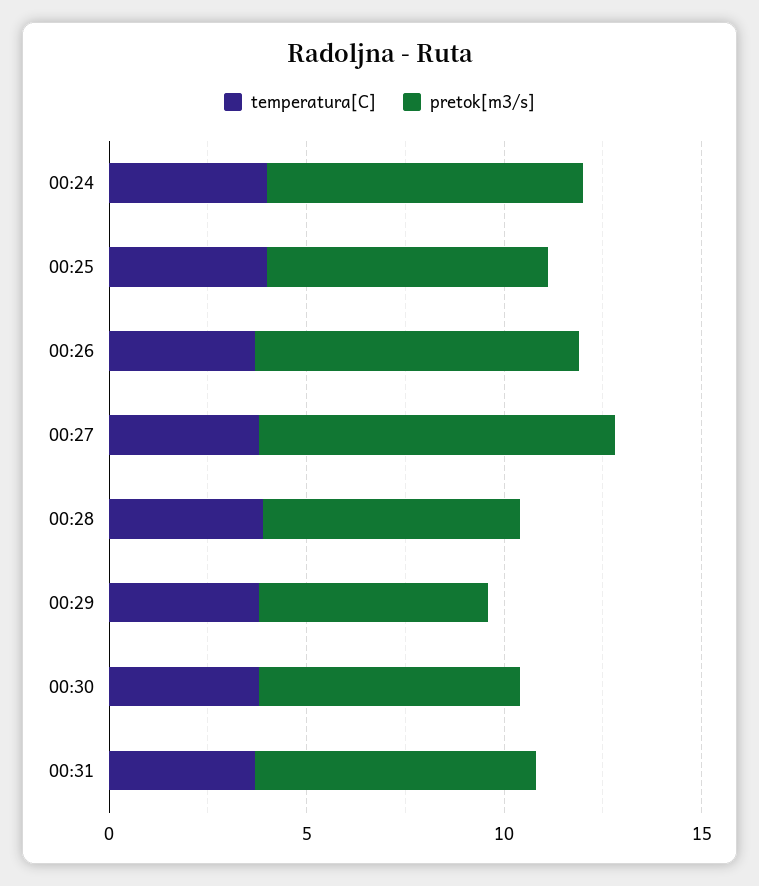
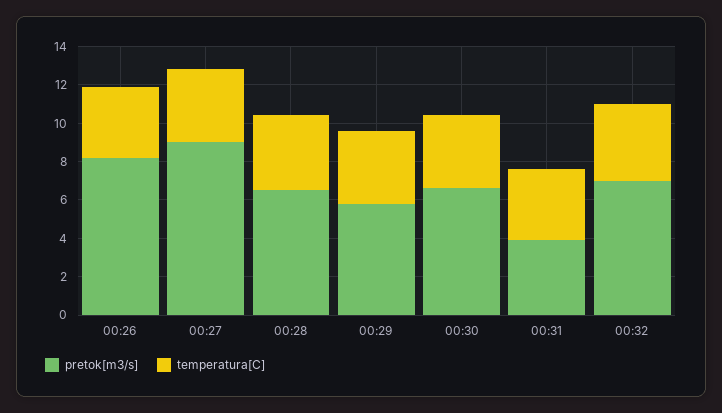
temperatura[C], 00:24: 4 -> none
pretok[m3/s], 00:24: 8 -> none
temperatura[C], 00:25: 4 -> none
pretok[m3/s], 00:25: 7 -> none
pretok[m3/s], 00:31: 7 -> 4
pretok[m3/s], 00:32: none -> 7
temperatura[C], 00:32: none -> 4

